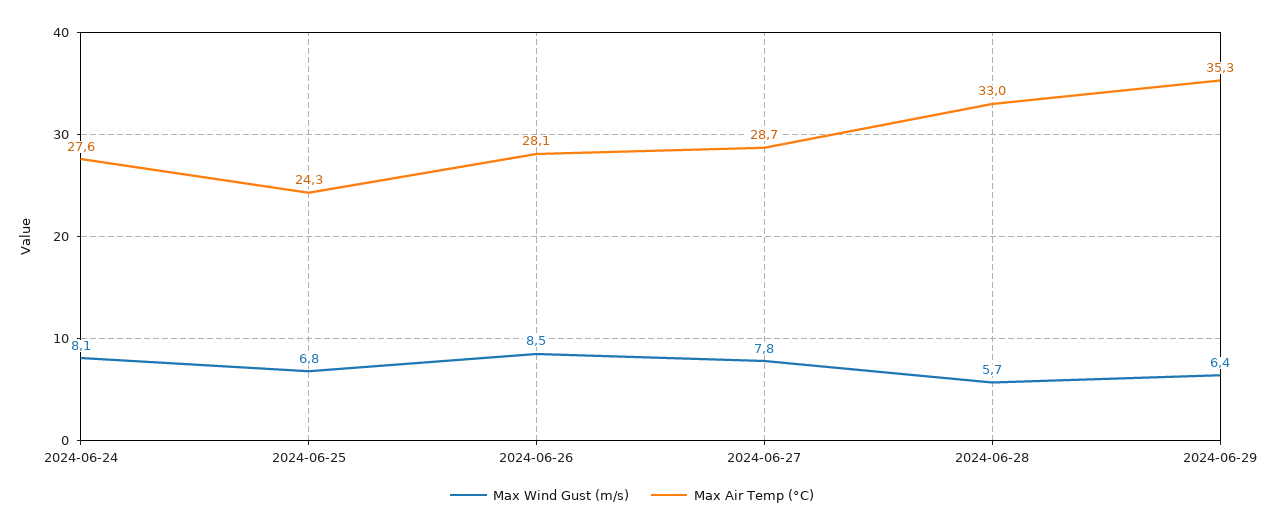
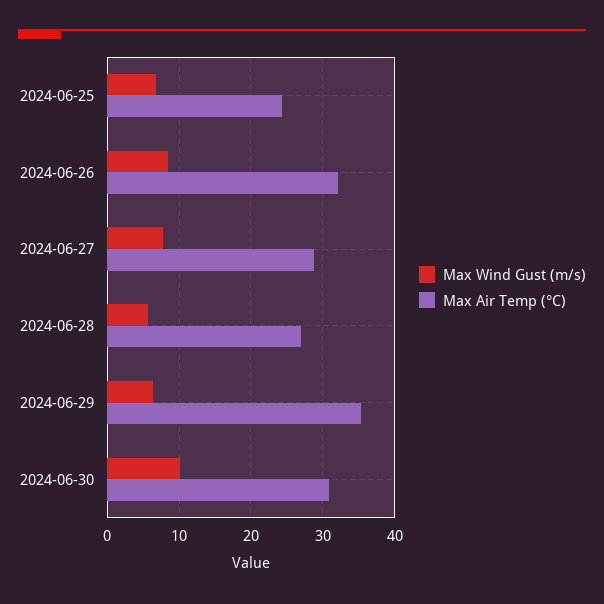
Max Wind Gust (m/s), 2024-06-24: 8.1 -> none
Max Air Temp (°C), 2024-06-24: 27.6 -> none
Max Air Temp (°C), 2024-06-26: 28.1 -> 32
Max Air Temp (°C), 2024-06-28: 33 -> 27
Max Wind Gust (m/s), 2024-06-30: none -> 10
Max Air Temp (°C), 2024-06-30: none -> 31

